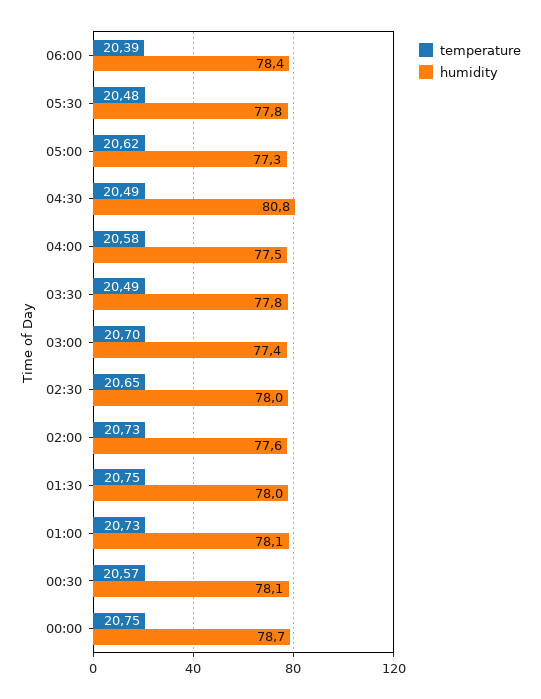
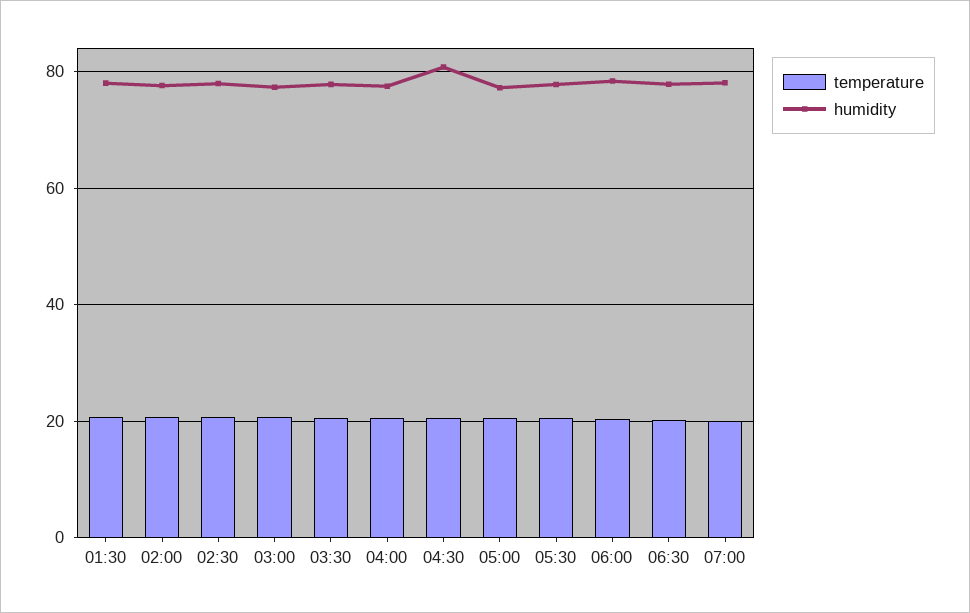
temperature, 01:00: 20.73 -> none
humidity, 01:00: 78.1 -> none
temperature, 00:30: 20.57 -> none
humidity, 00:30: 78.1 -> none
temperature, 00:00: 20.75 -> none
humidity, 00:00: 78.7 -> none
temperature, 06:30: none -> 20
humidity, 06:30: none -> 78
temperature, 07:00: none -> 20
humidity, 07:00: none -> 78

